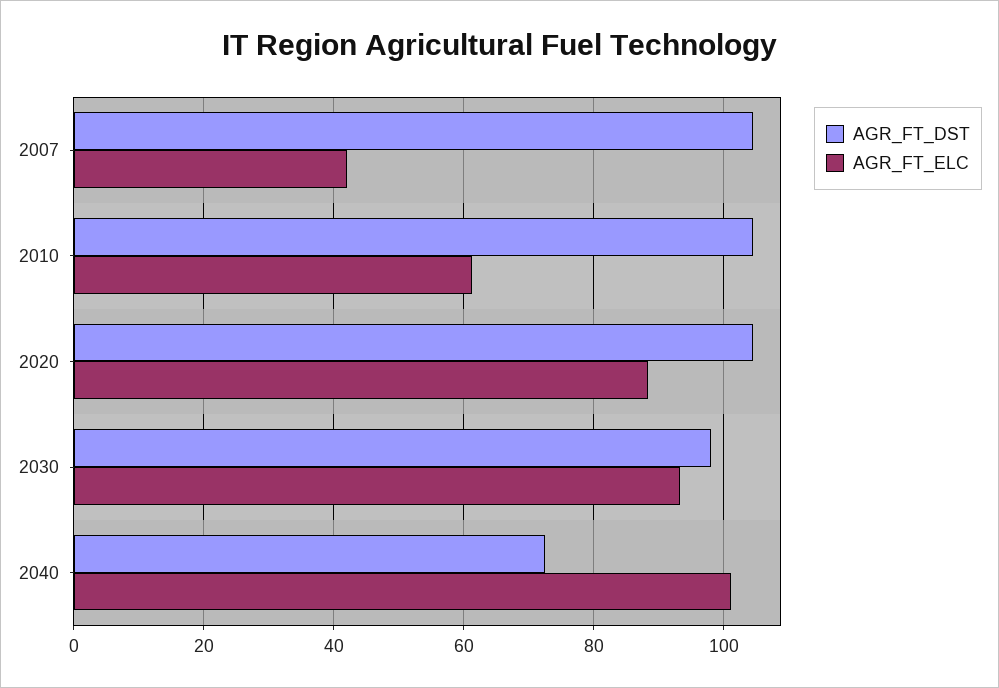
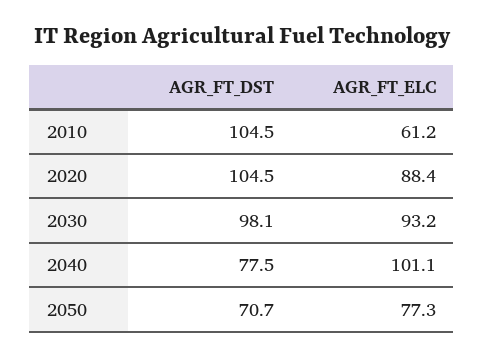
AGR_FT_DST, 2007: 104 -> none
AGR_FT_ELC, 2007: 42 -> none
AGR_FT_DST, 2040: 72 -> 77.5
AGR_FT_DST, 2050: none -> 70.7
AGR_FT_ELC, 2050: none -> 77.3

